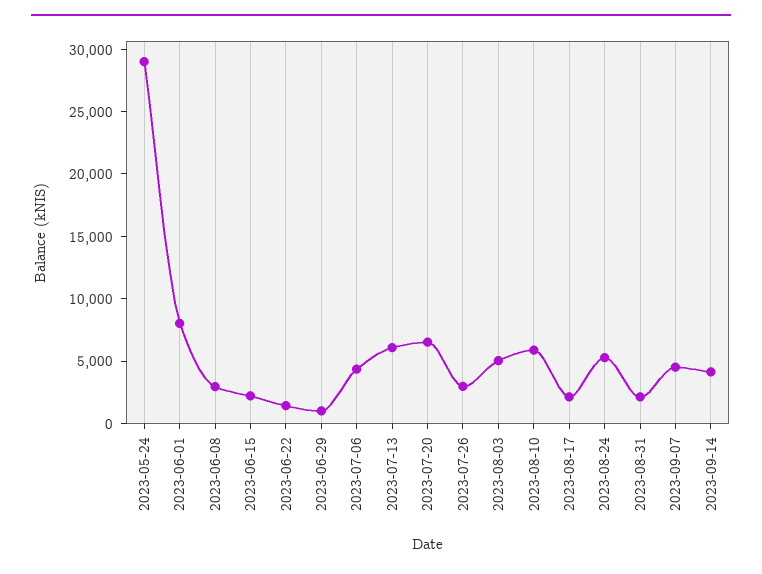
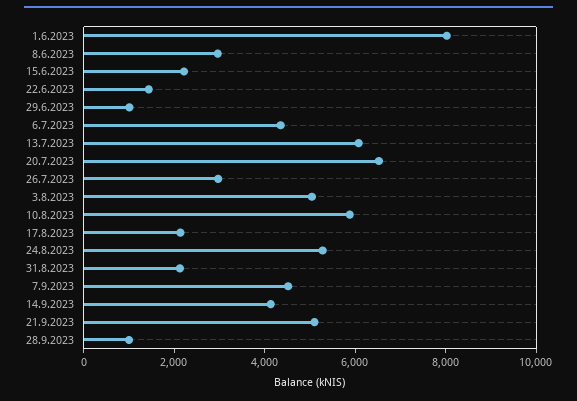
2023-05-24: 29000 -> none
21.9.2023: none -> 5000
28.9.2023: none -> 1000

